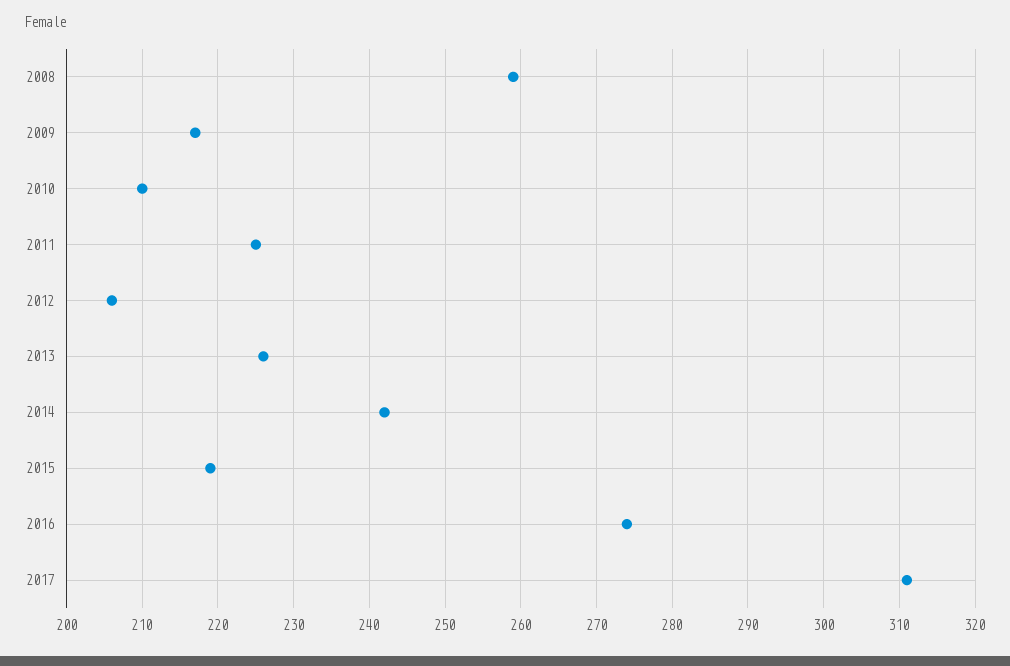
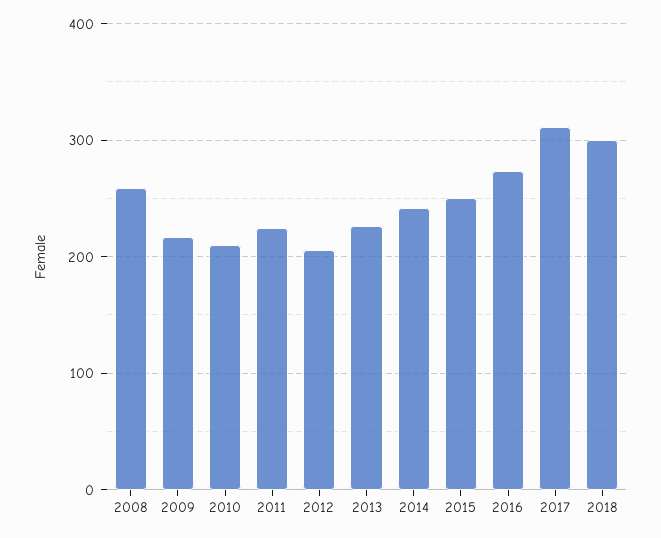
2015: 219 -> 250
2018: none -> 300

